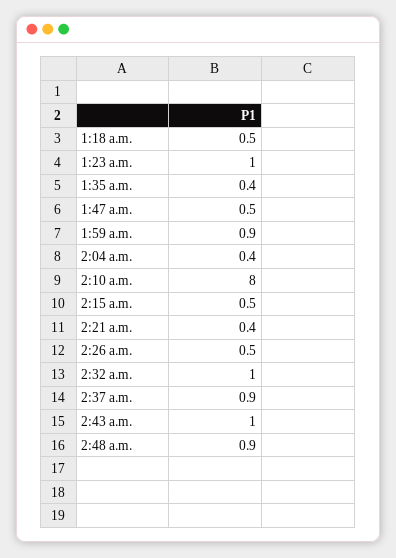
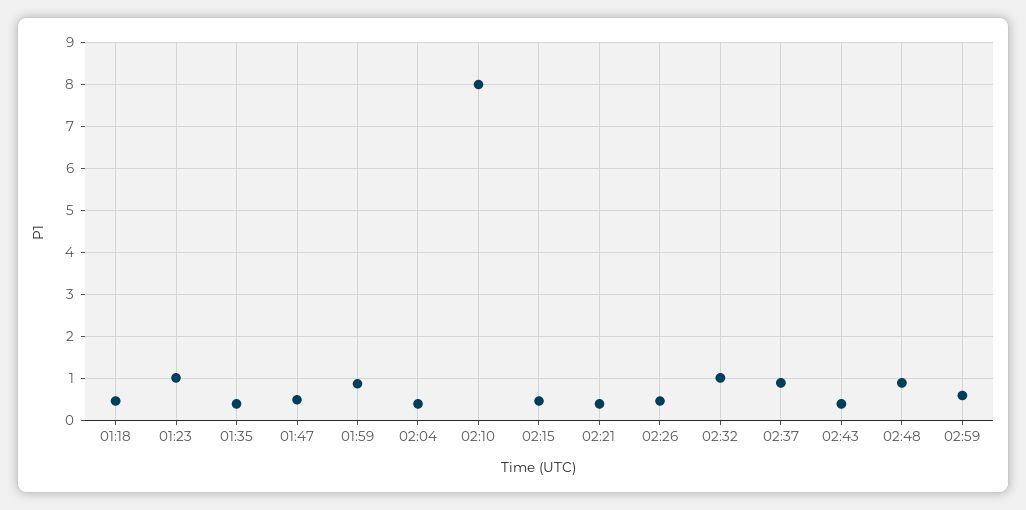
2:43 a.m.: 1 -> 0.4
02:59: none -> 0.6

